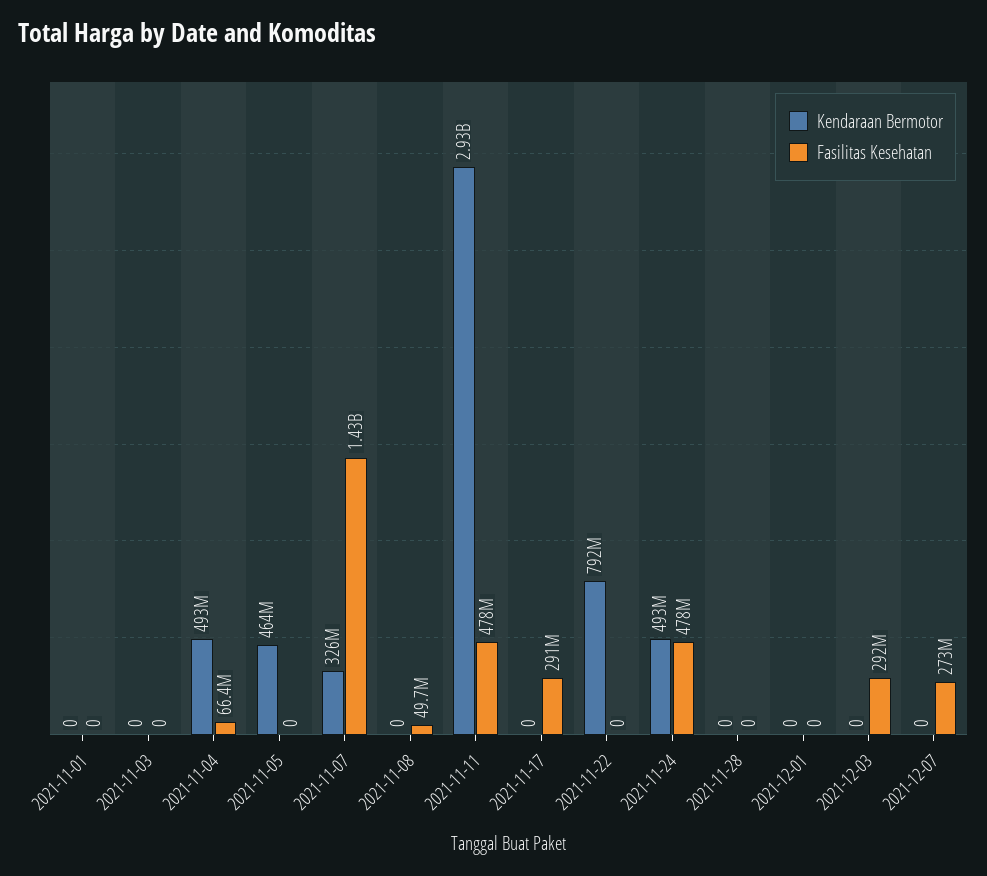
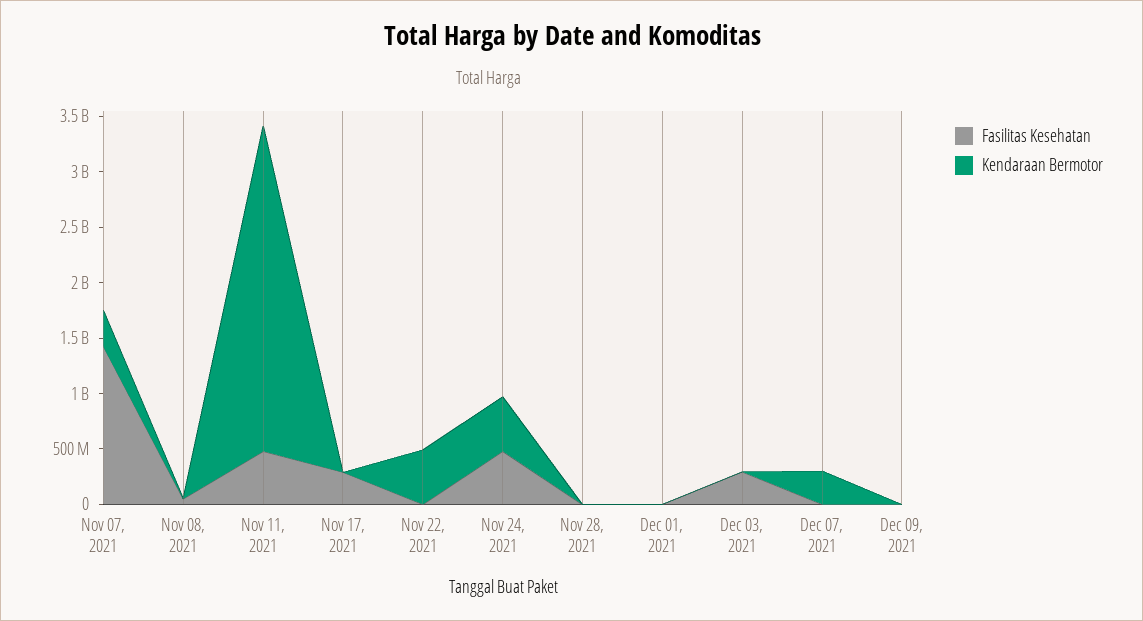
Kendaraan Bermotor, 2021-11-01: 0 -> none
Fasilitas Kesehatan, 2021-11-01: 0 -> none
Kendaraan Bermotor, 2021-11-03: 0 -> none
Fasilitas Kesehatan, 2021-11-03: 0 -> none
Kendaraan Bermotor, 2021-11-04: 493000000 -> none
Fasilitas Kesehatan, 2021-11-04: 66400000 -> none
Kendaraan Bermotor, 2021-11-05: 464000000 -> none
Fasilitas Kesehatan, 2021-11-05: 0 -> none
Kendaraan Bermotor, 2021-11-22: 792000000 -> 500000000
Kendaraan Bermotor, 2021-12-07: 0 -> 300000000
Fasilitas Kesehatan, 2021-12-07: 273000000 -> 0
Fasilitas Kesehatan, Dec 09, 2021: none -> 0
Kendaraan Bermotor, Dec 09, 2021: none -> 0

